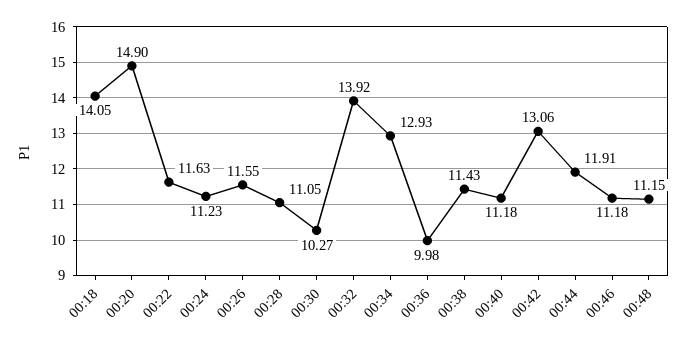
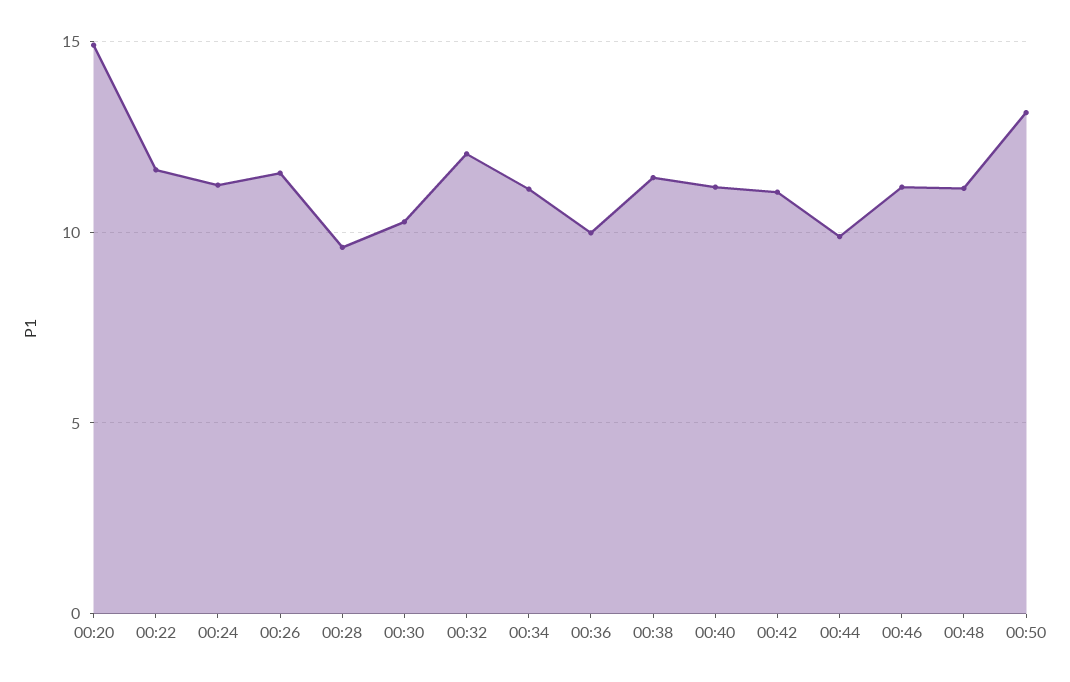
00:18: 14.05 -> none
00:28: 11.05 -> 9.5
00:32: 13.92 -> 12
00:34: 12.93 -> 11
00:42: 13.06 -> 11
00:44: 11.91 -> 10
00:50: none -> 13

